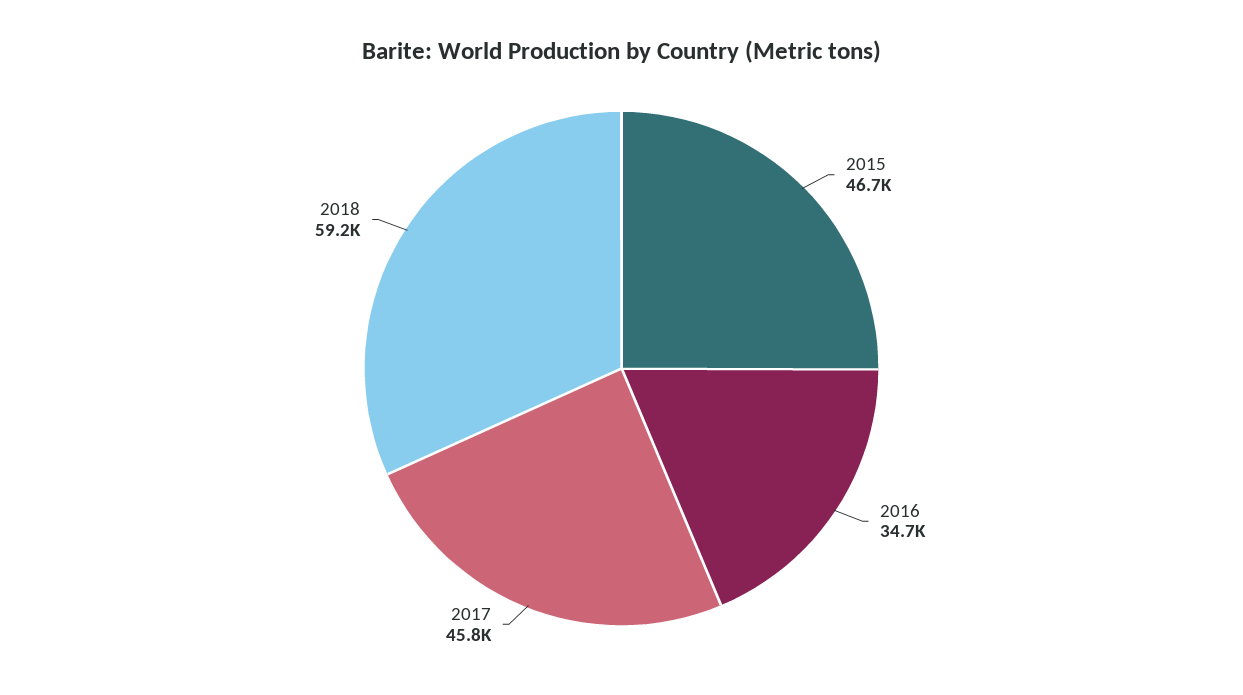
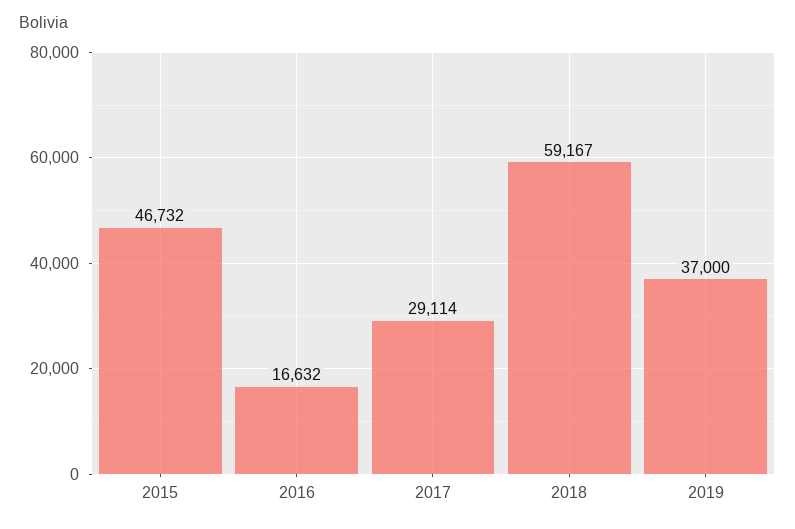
2016: 34700 -> 16632
2017: 45800 -> 29114
2019: none -> 37000

